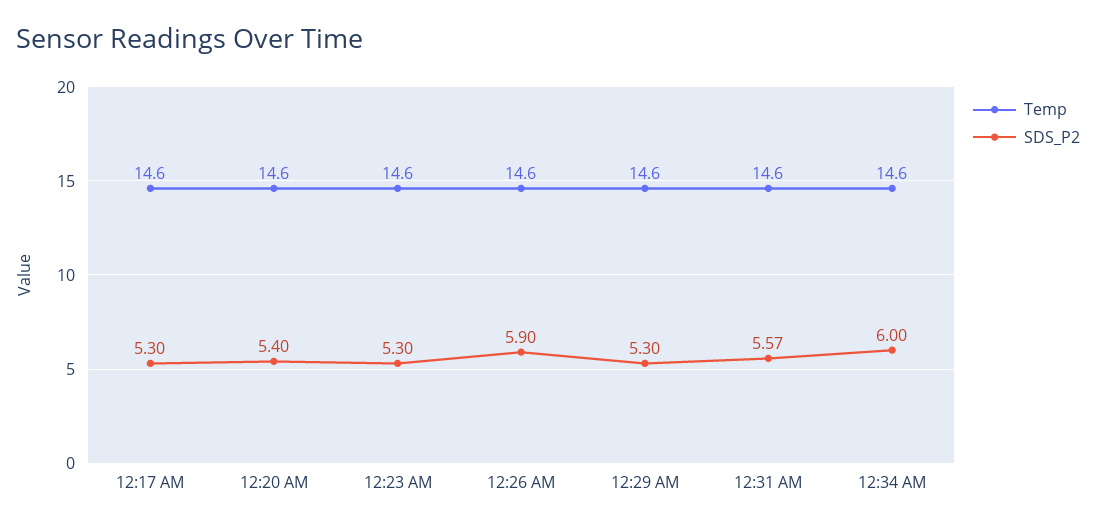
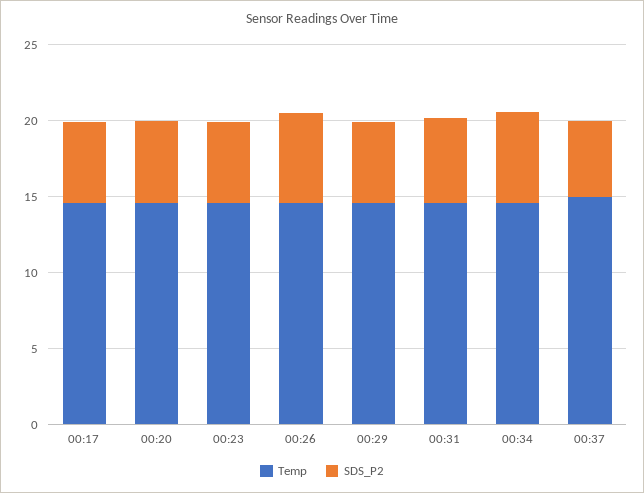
Temp, 00:37: none -> 15
SDS_P2, 00:37: none -> 5

